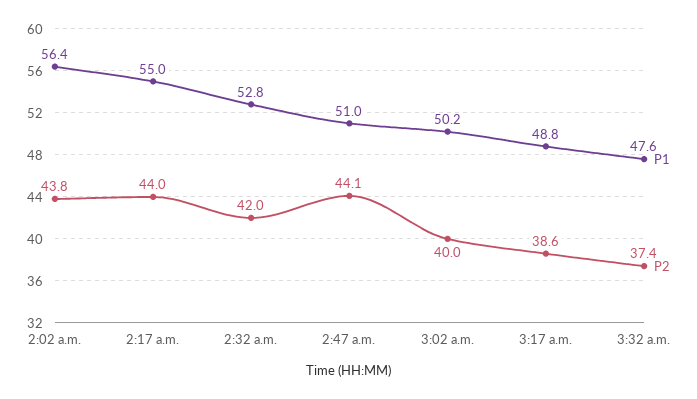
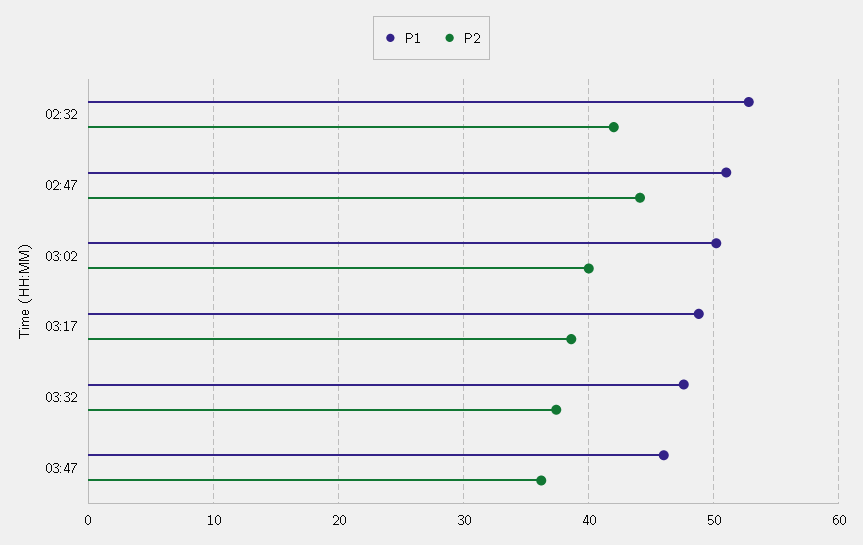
P1, 2:02 a.m.: 56.4 -> none
P2, 2:02 a.m.: 43.8 -> none
P1, 2:17 a.m.: 55 -> none
P2, 2:17 a.m.: 44 -> none
P1, 03:47: none -> 46
P2, 03:47: none -> 36

